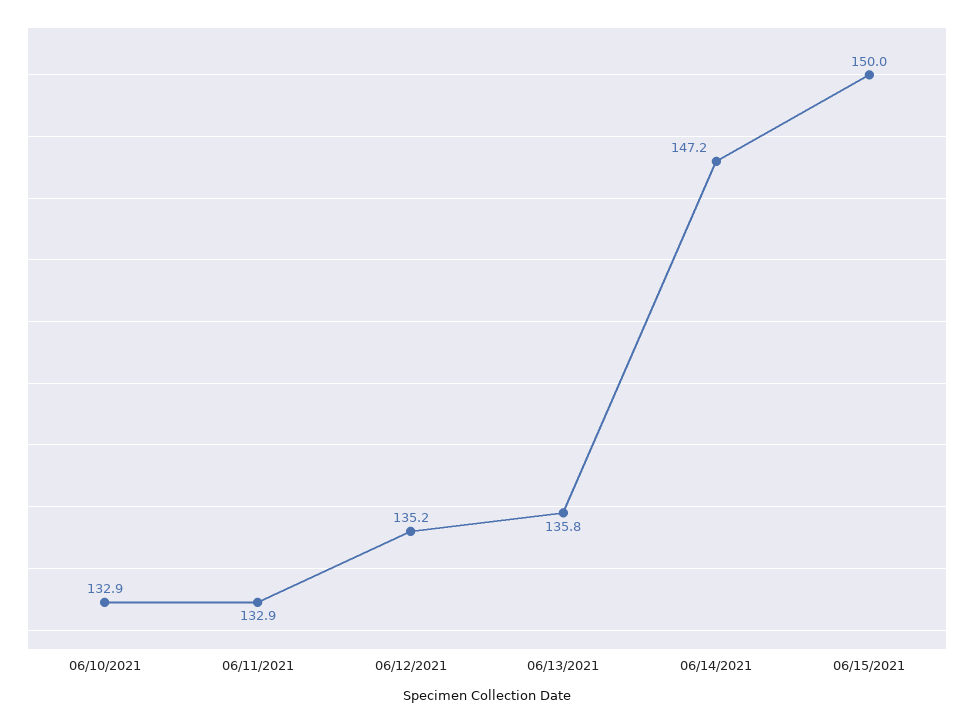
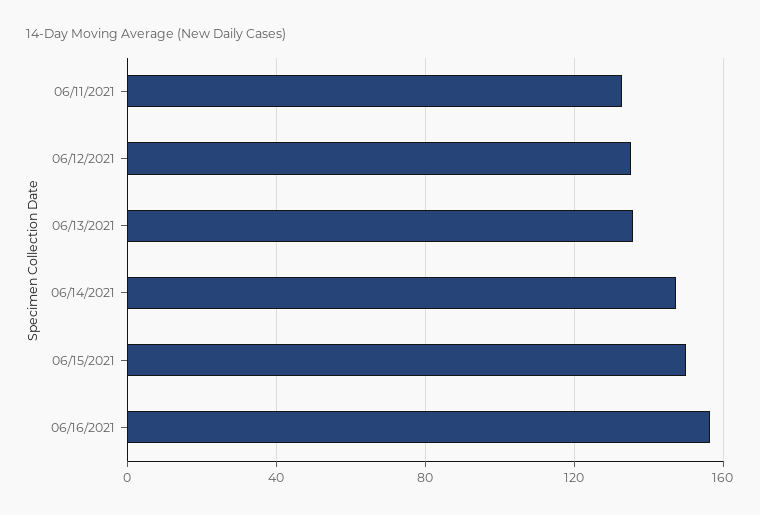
06/10/2021: 132.9 -> none
06/16/2021: none -> 155

